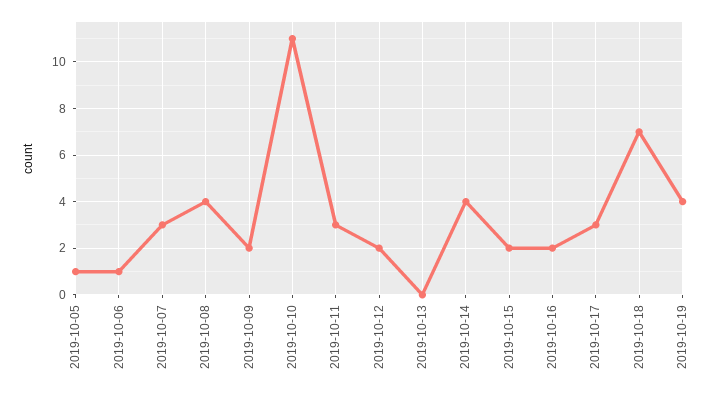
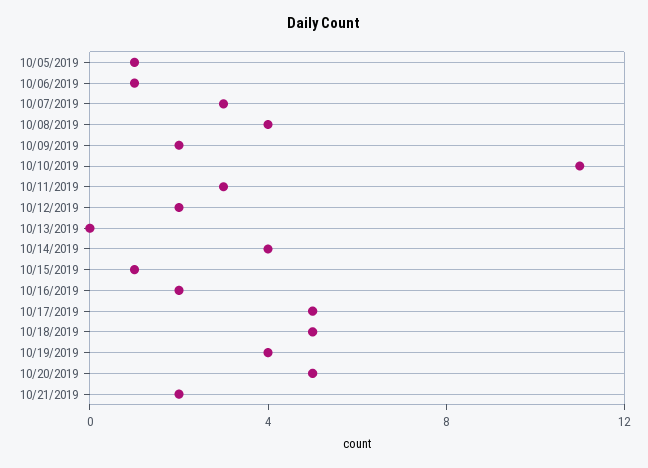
2019-10-15: 2 -> 1
2019-10-17: 3 -> 5
2019-10-18: 7 -> 5
10/20/2019: none -> 5
10/21/2019: none -> 2

